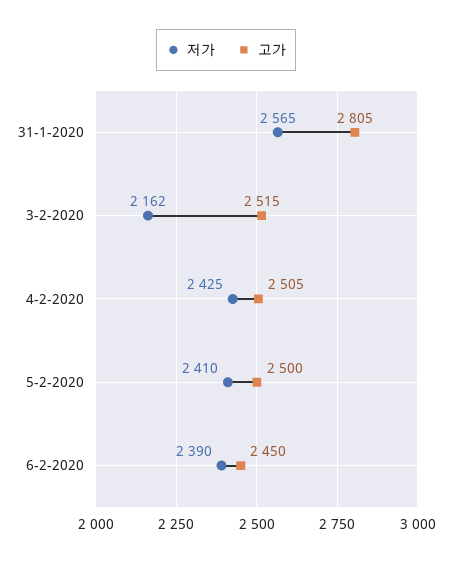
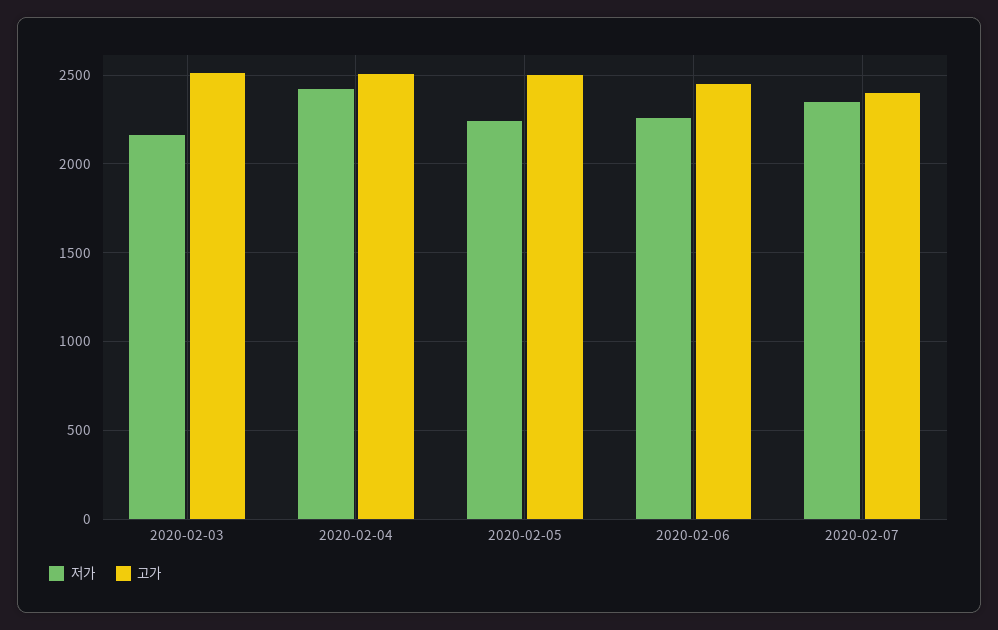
저가, 31-1-2020: 2565 -> none
고가, 31-1-2020: 2805 -> none
저가, 5-2-2020: 2410 -> 2250
저가, 6-2-2020: 2390 -> 2250
저가, 2020-02-07: none -> 2350
고가, 2020-02-07: none -> 2400

